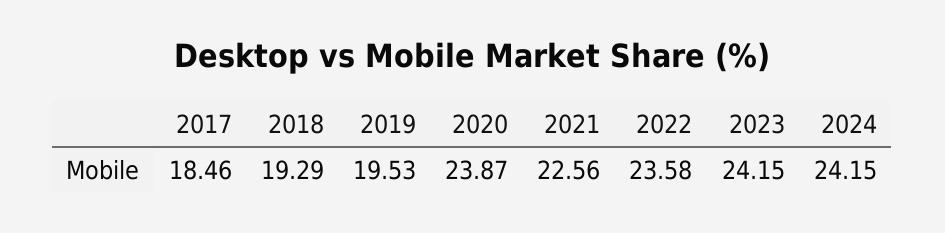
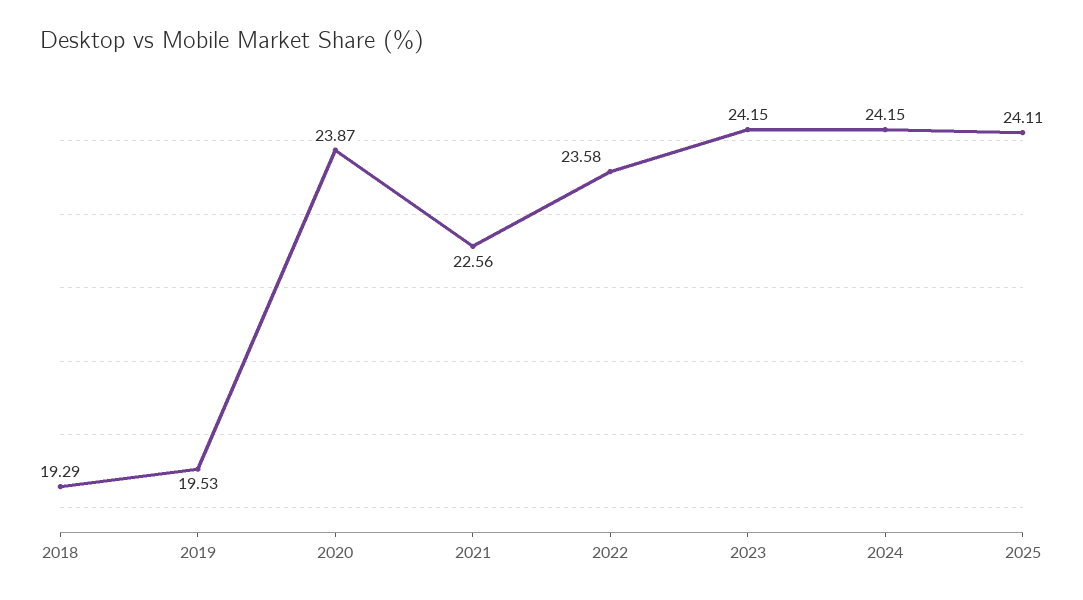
2017: 18.46 -> none
2025: none -> 24.11

